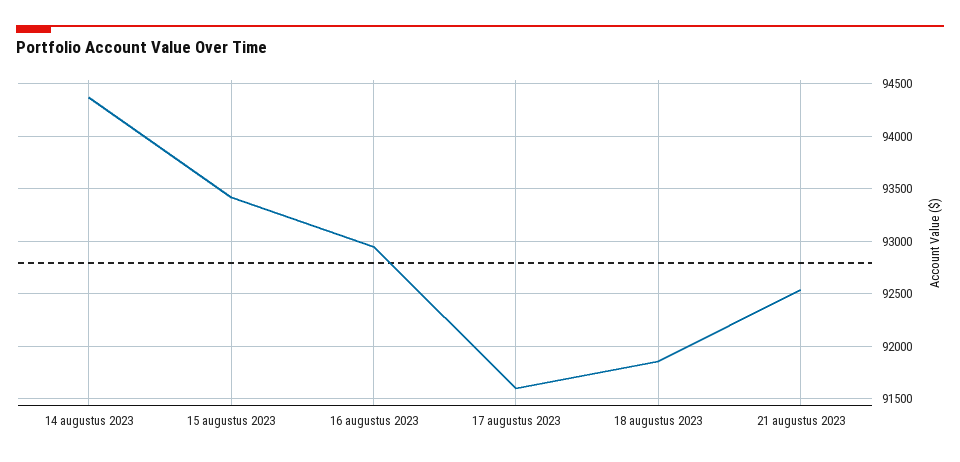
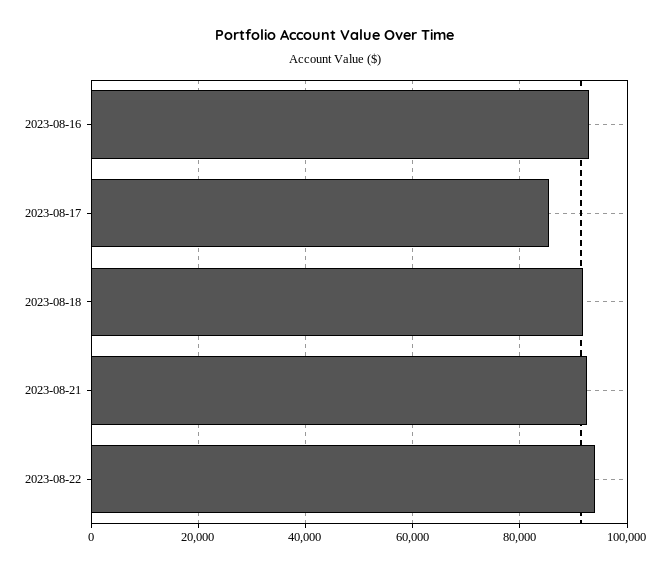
14 augustus 2023: 94400 -> none
15 augustus 2023: 93400 -> none
17 augustus 2023: 91600 -> 86000
2023-08-22: none -> 94000

